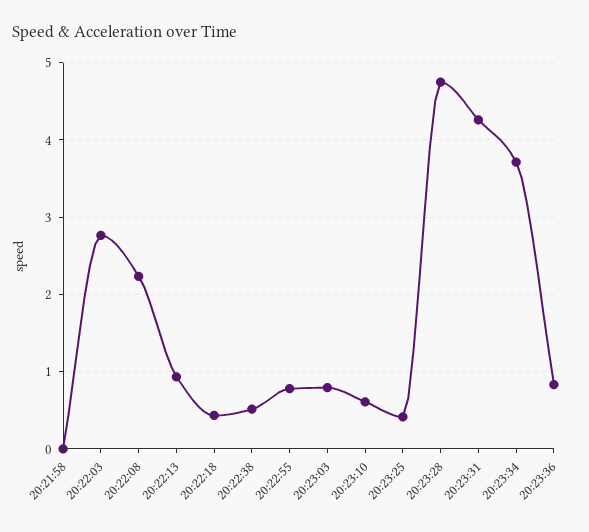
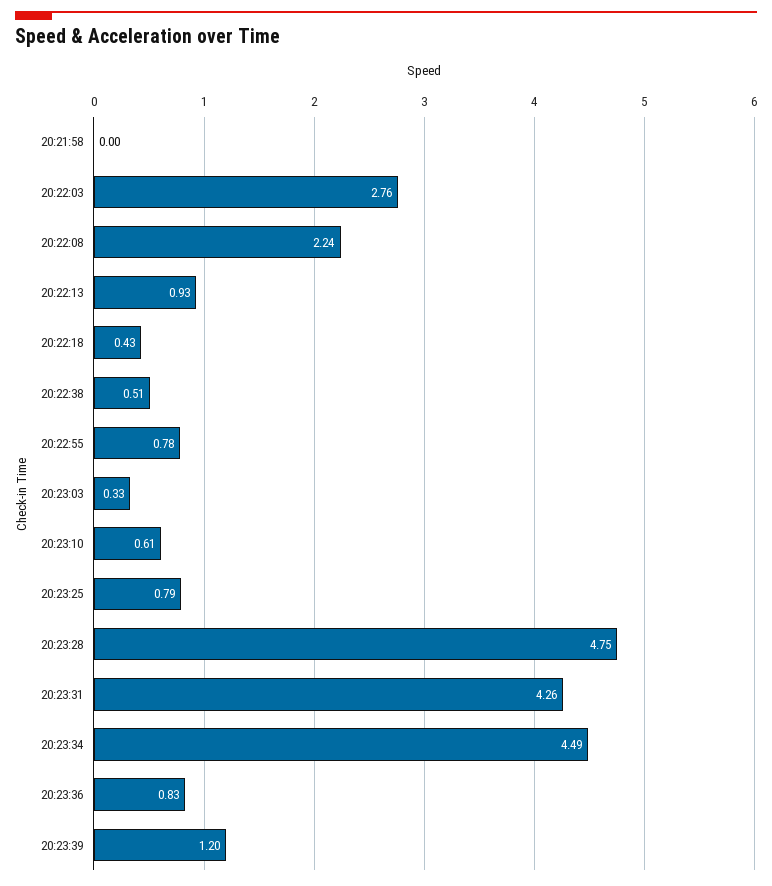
20:23:03: 0.8 -> 0.33
20:23:25: 0.4 -> 0.79
20:23:34: 3.7 -> 4.49
20:23:39: none -> 1.2

